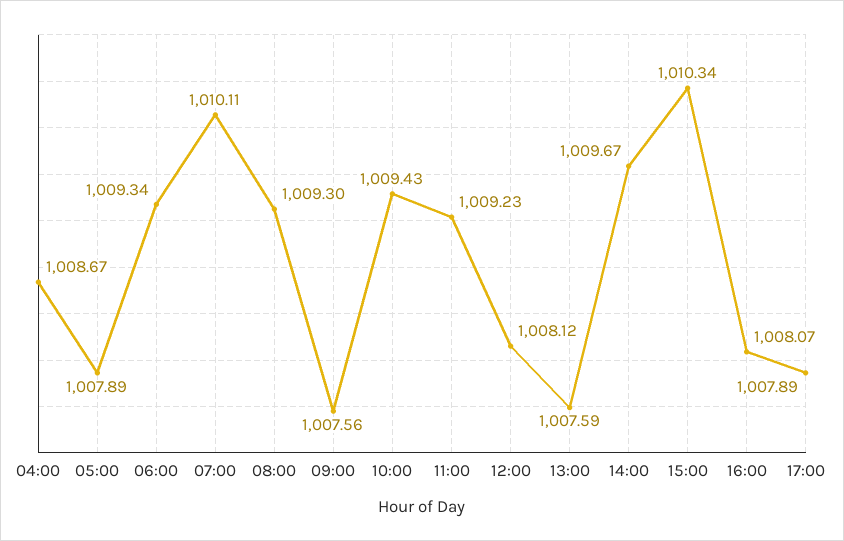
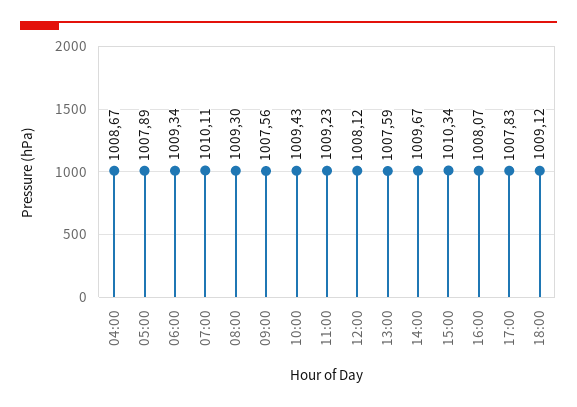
17:00: 1007.89 -> 1007.83
18:00: none -> 1009.12

